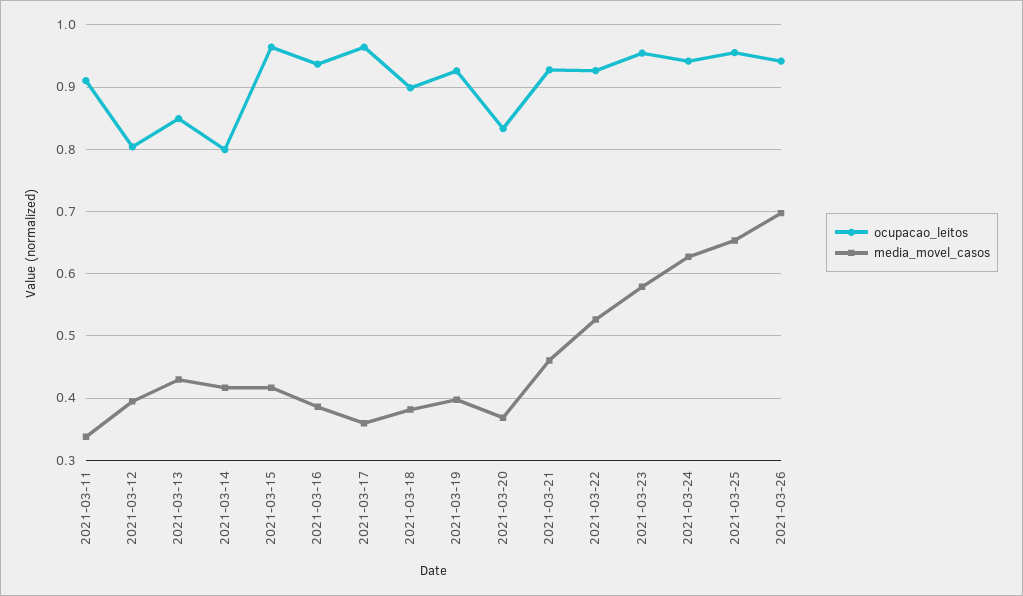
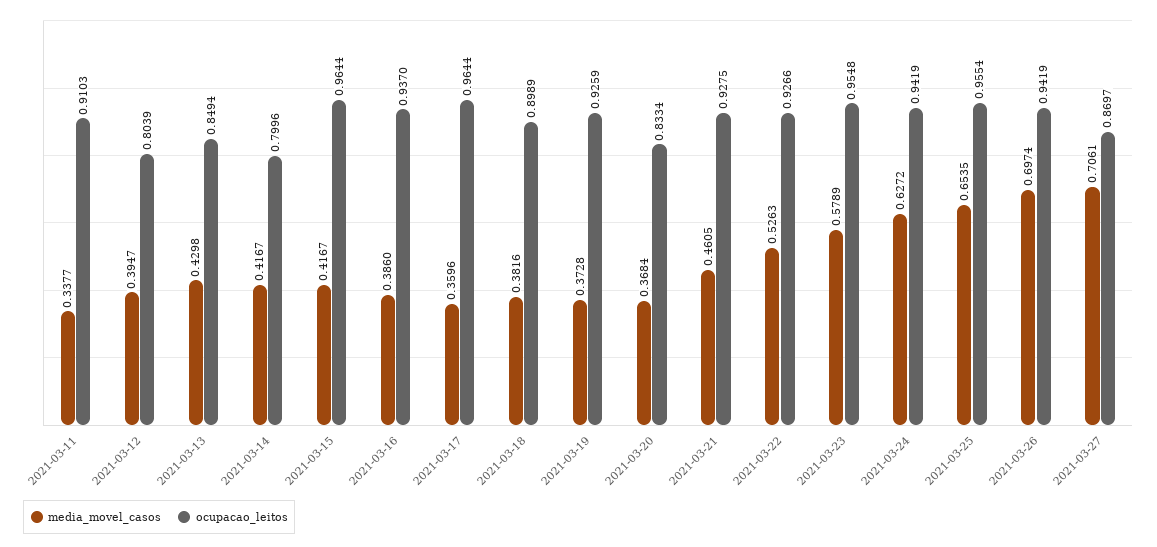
media_movel_casos, 2021-03-19: 0.4 -> 0.3728
media_movel_casos, 2021-03-27: none -> 0.7061
ocupacao_leitos, 2021-03-27: none -> 0.8697

